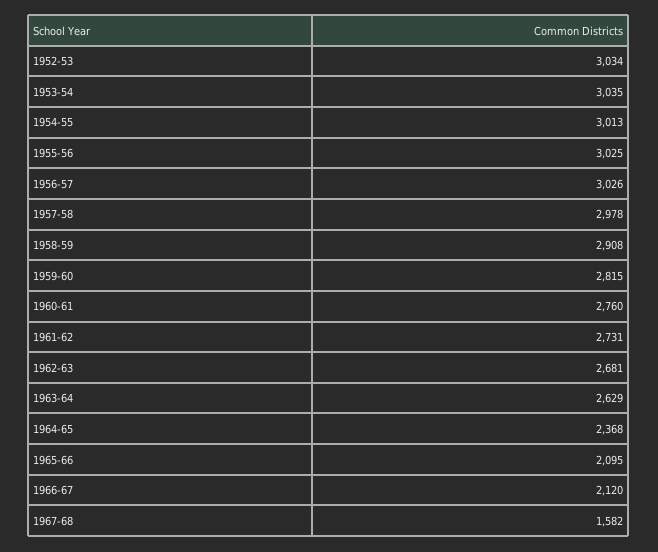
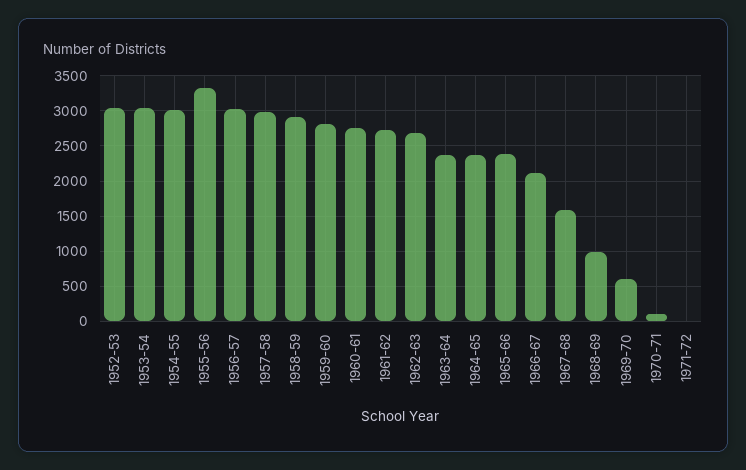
1955-56: 3025 -> 3300
1963-64: 2629 -> 2400
1965-66: 2095 -> 2400
1968-69: none -> 1000
1969-70: none -> 600
1970-71: none -> 100
1971-72: none -> 0

